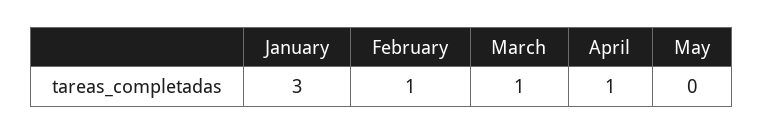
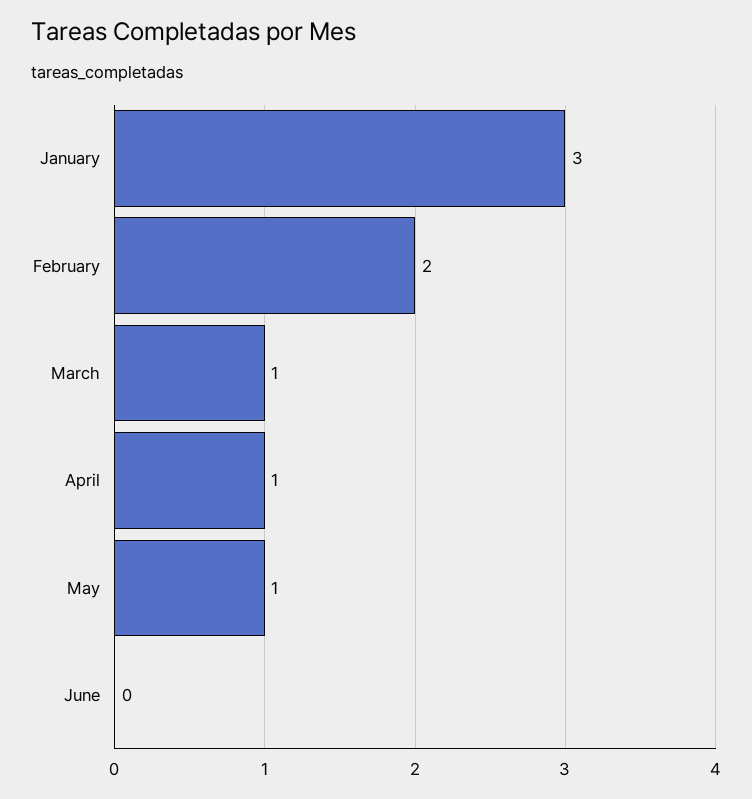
February: 1 -> 2
May: 0 -> 1
June: none -> 0

